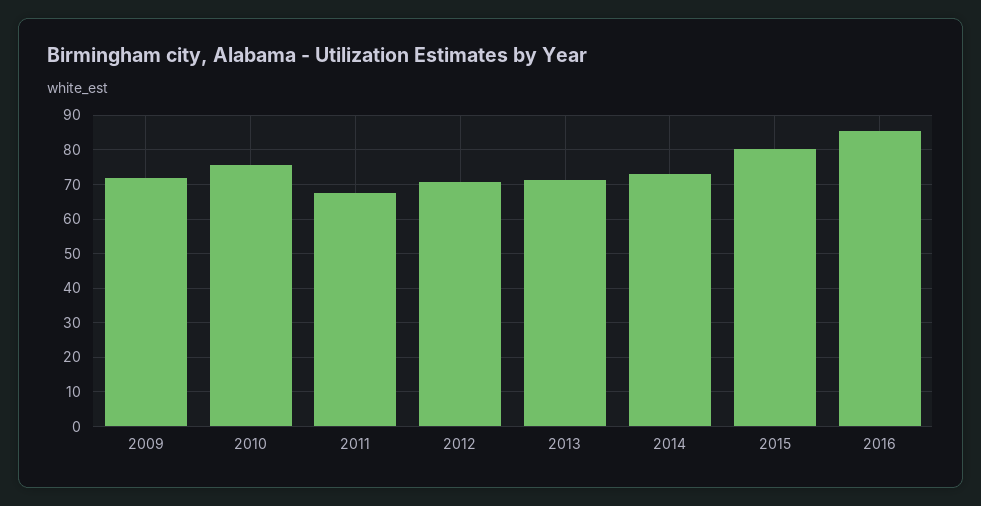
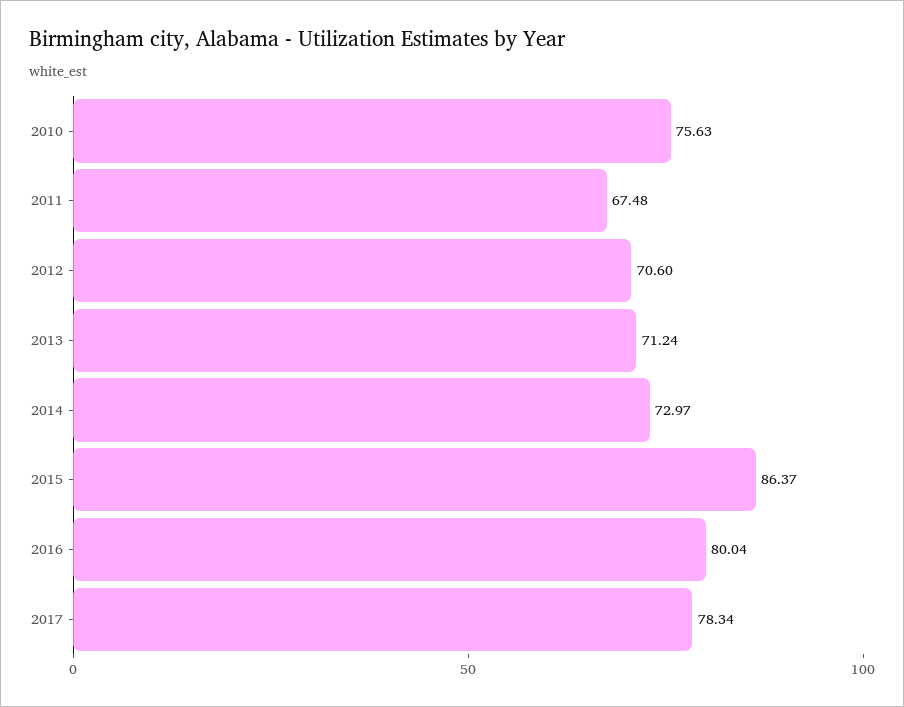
2009: 72 -> none
2015: 80 -> 86.37
2016: 86 -> 80.04
2017: none -> 78.34

